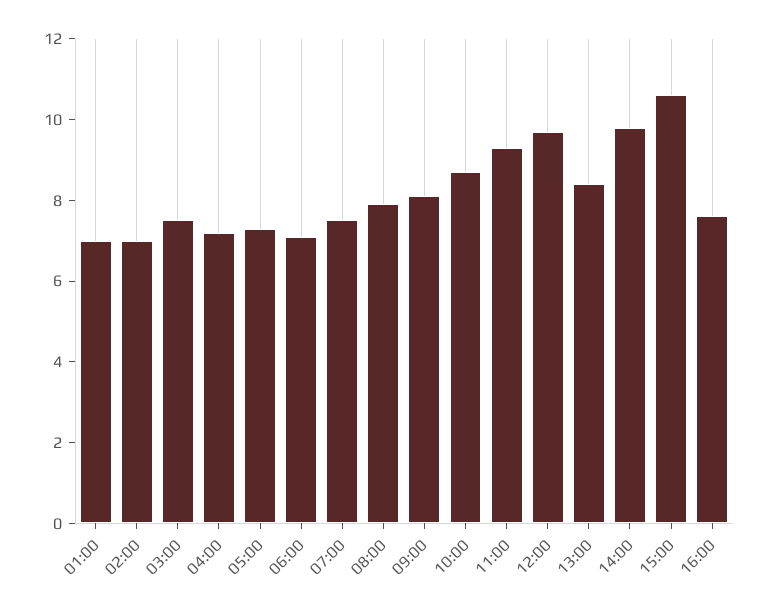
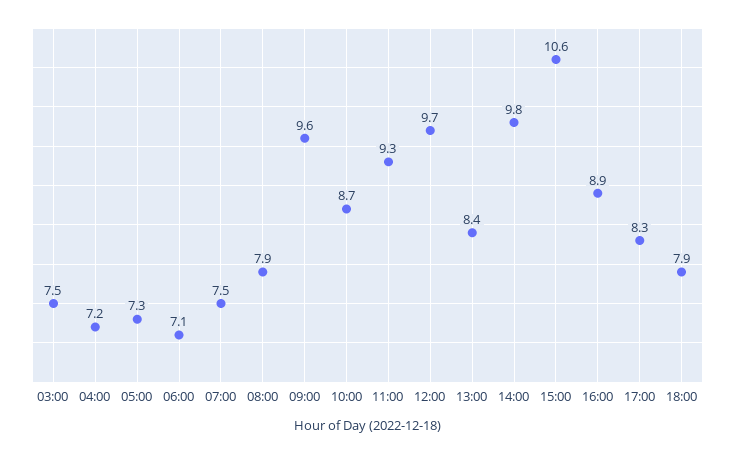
01:00: 7 -> none
02:00: 7 -> none
09:00: 8 -> 9.6
16:00: 7.5 -> 8.9
17:00: none -> 8.3
18:00: none -> 7.9

